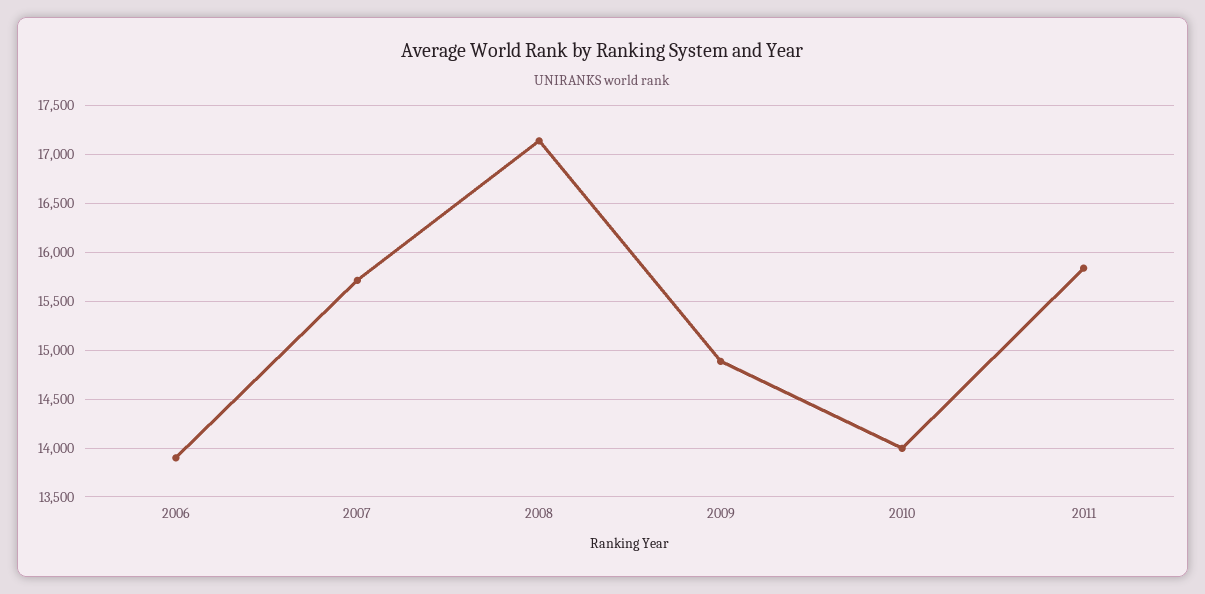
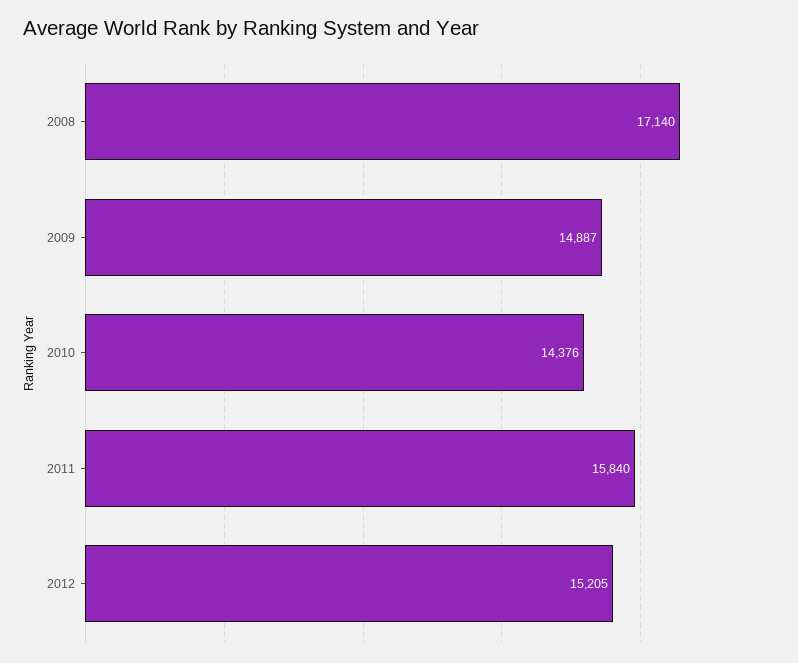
2006: 13900 -> none
2007: 15700 -> none
2010: 14000 -> 14376
2012: none -> 15205

